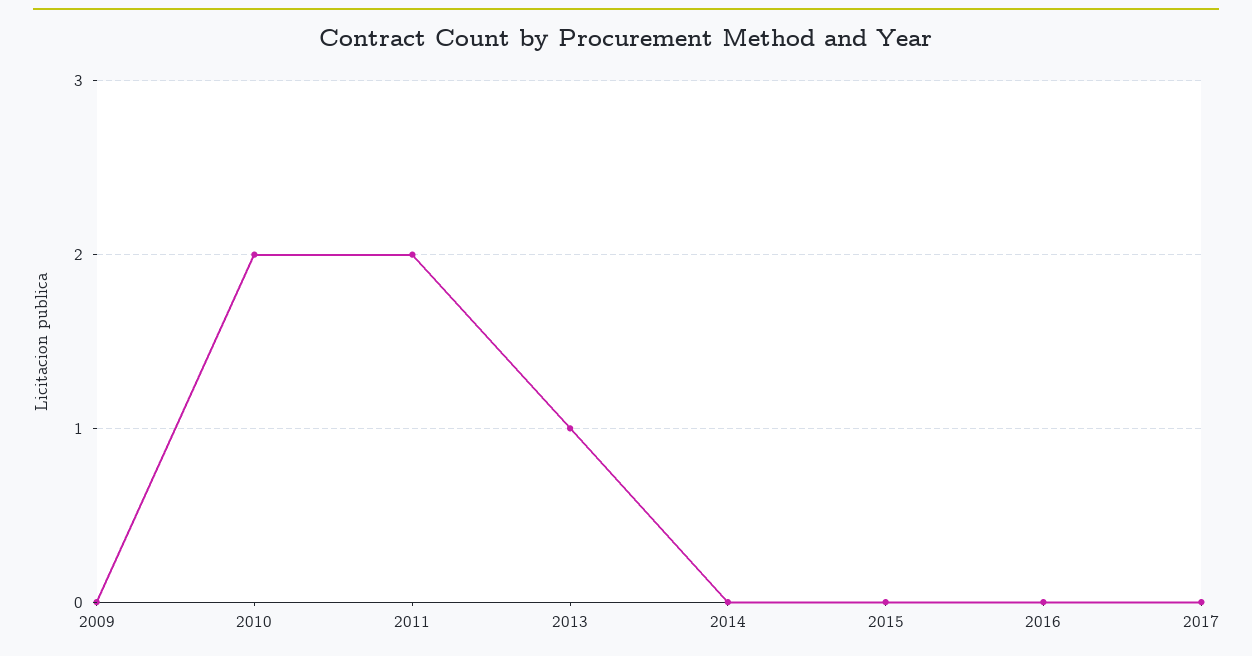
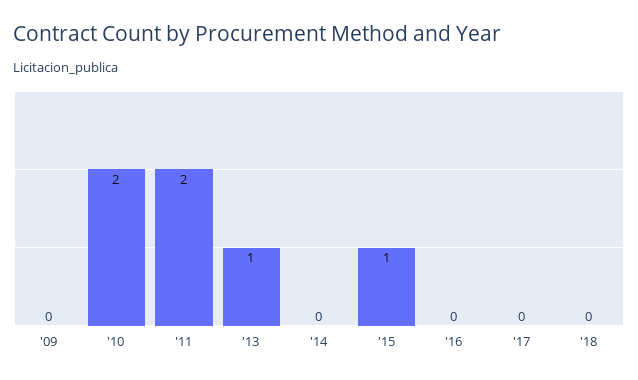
2015: 0 -> 1
'18: none -> 0

